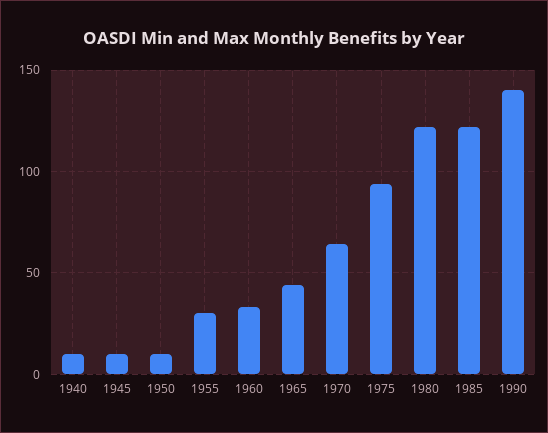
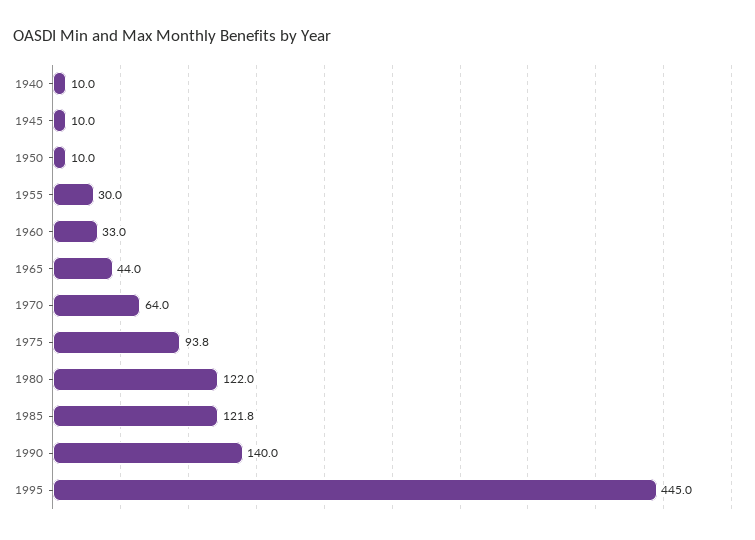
1995: none -> 445

